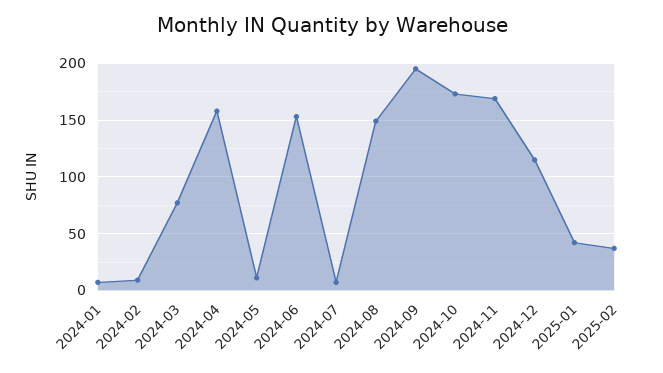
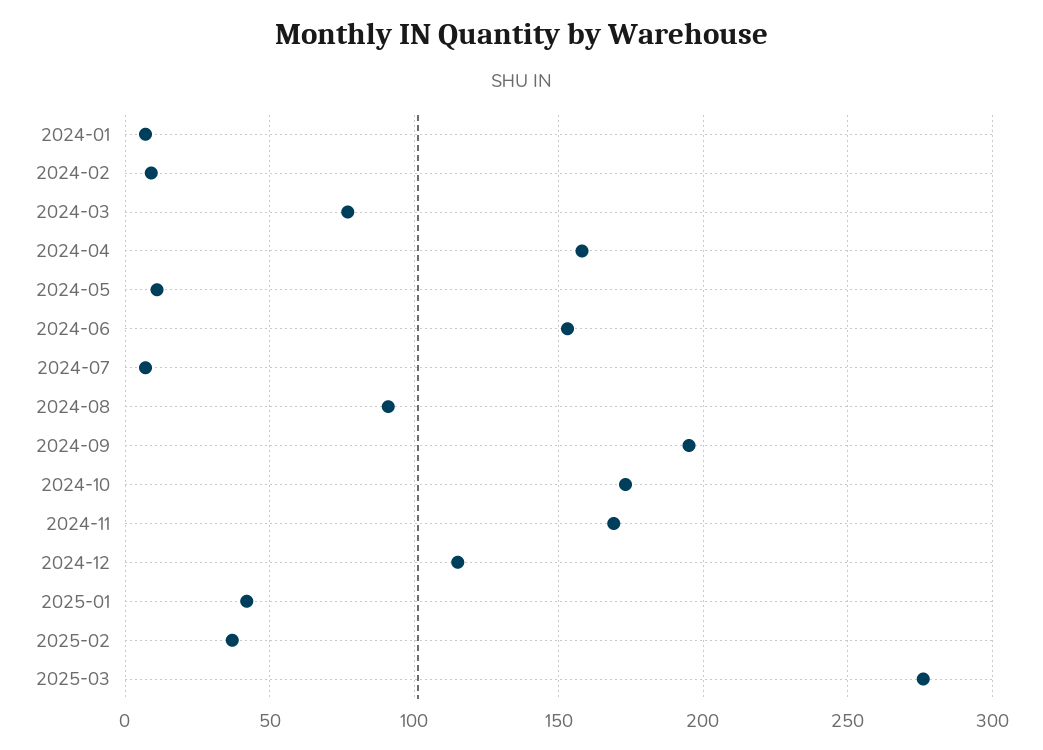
2024-08: 150 -> 90
2025-03: none -> 275

